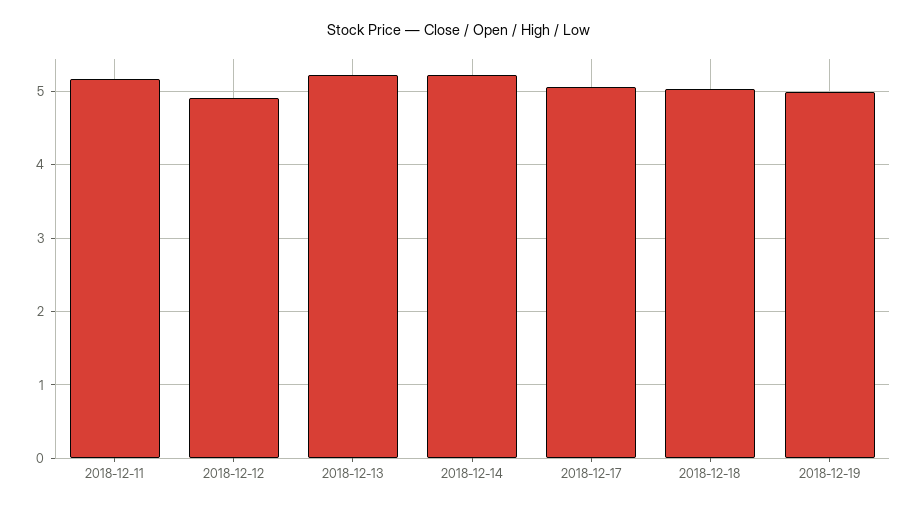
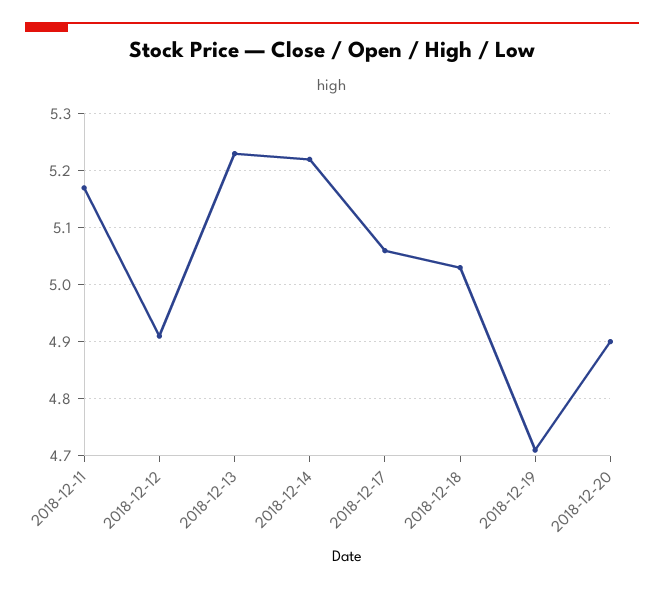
2018-12-19: 5 -> 4.7
2018-12-20: none -> 4.9

